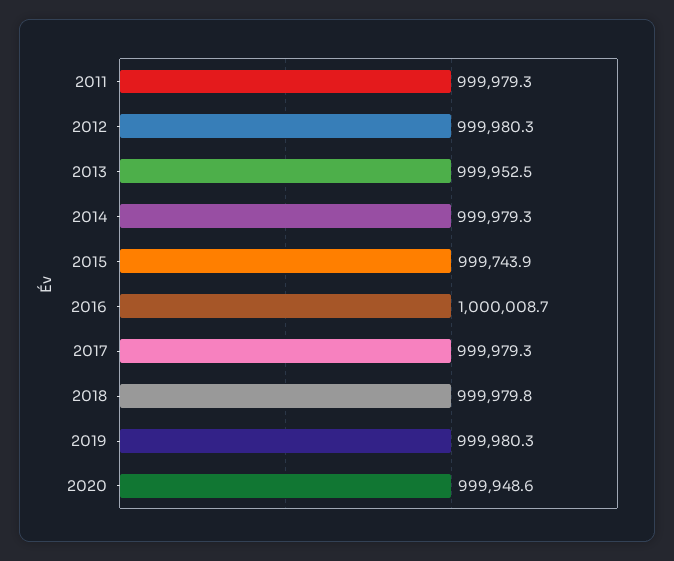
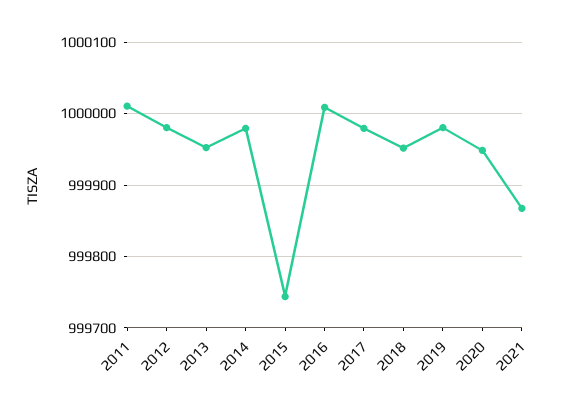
2011: 999979.3 -> 1000010
2018: 999979.8 -> 999950
2021: none -> 999870

